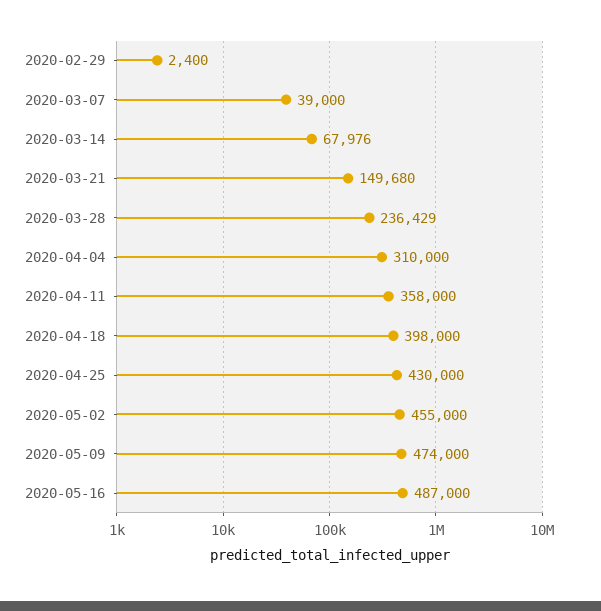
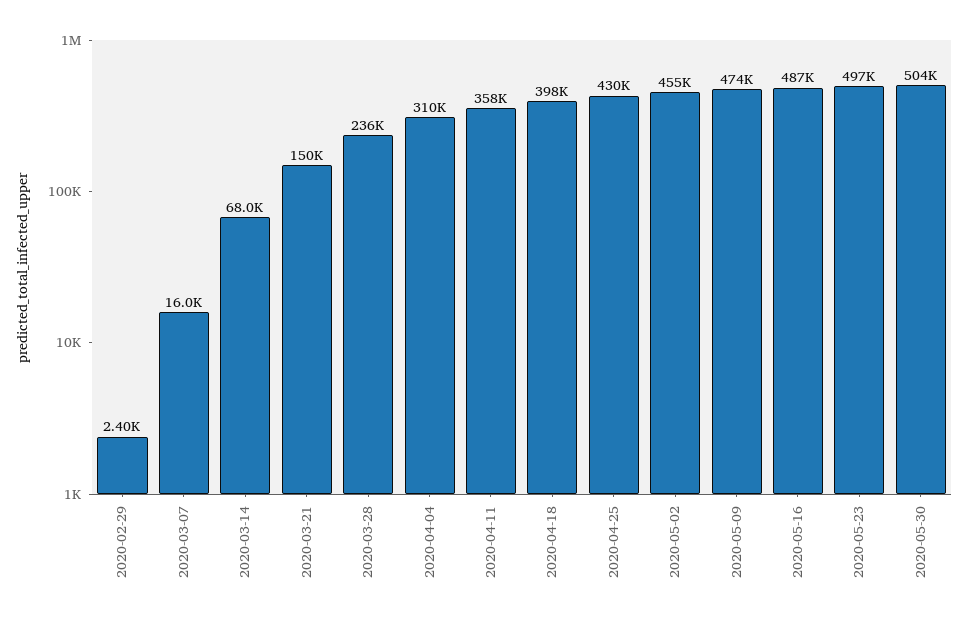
2020-03-07: 39000 -> 16000
2020-05-23: none -> 497000
2020-05-30: none -> 504000

